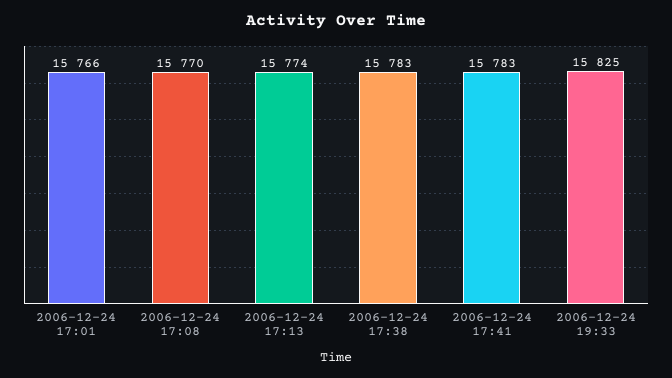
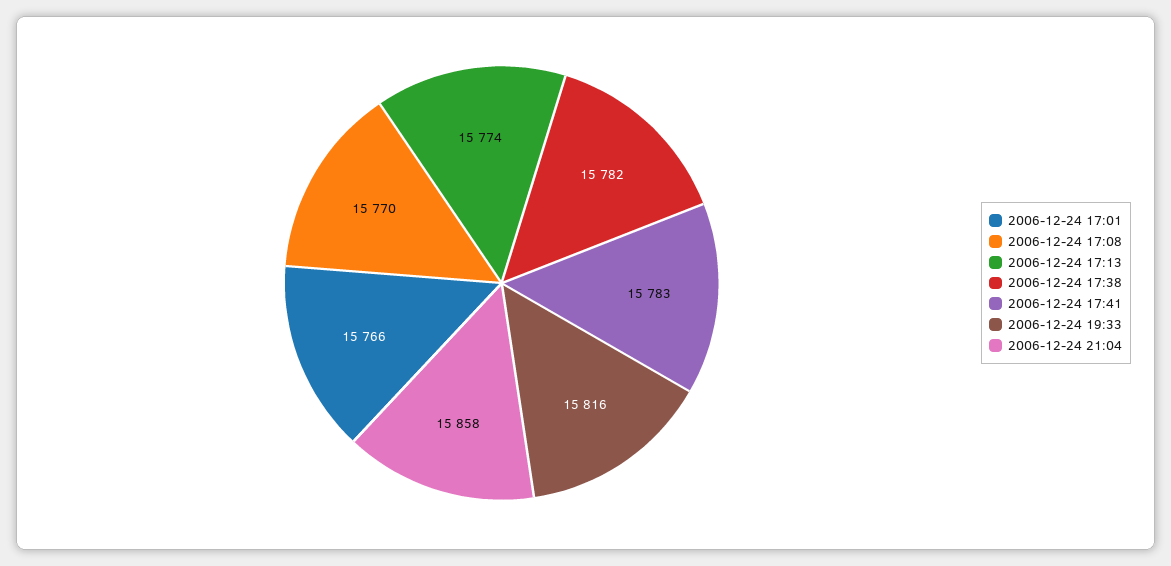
2006-12-24 17:38: 15783 -> 15782
2006-12-24 19:33: 15825 -> 15816
2006-12-24 21:04: none -> 15858

